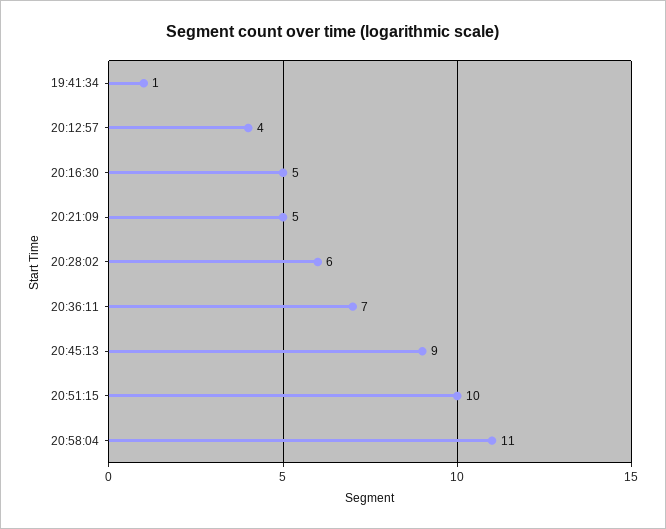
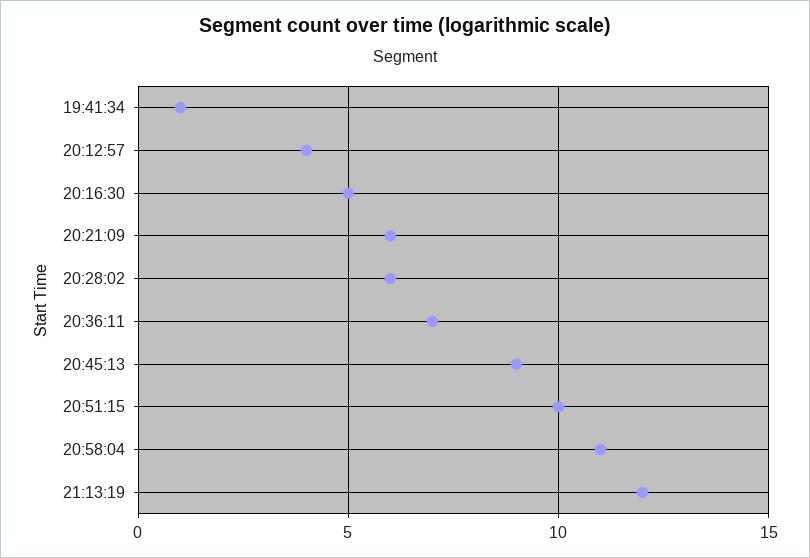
20:21:09: 5 -> 6
21:13:19: none -> 12

